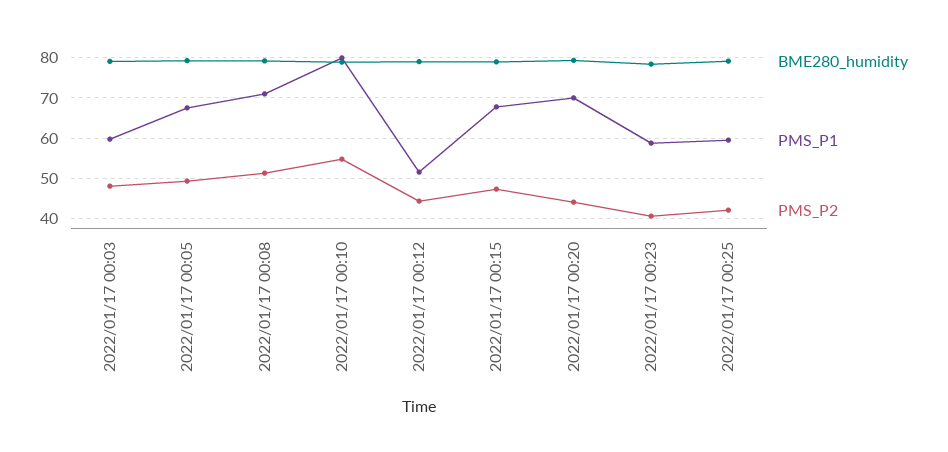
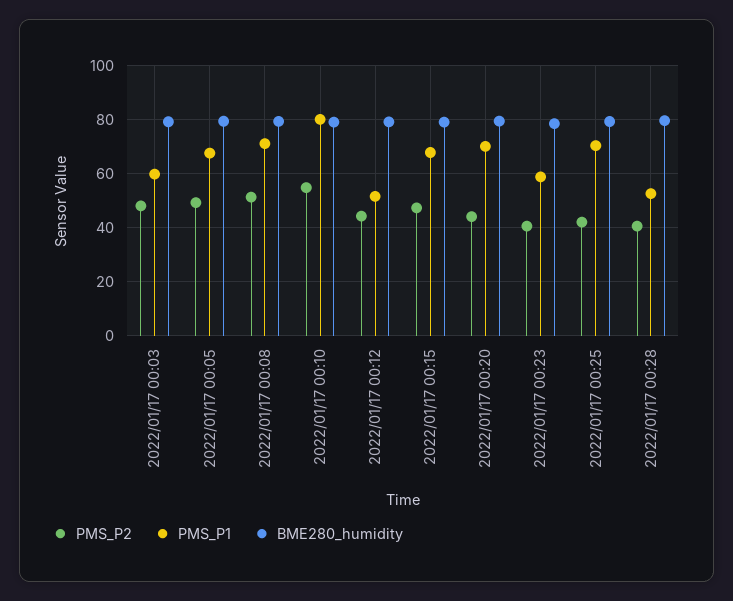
PMS_P1, 2022/01/17 00:25: 60 -> 70
PMS_P2, 2022/01/17 00:28: none -> 40
PMS_P1, 2022/01/17 00:28: none -> 52.5
BME280_humidity, 2022/01/17 00:28: none -> 80

